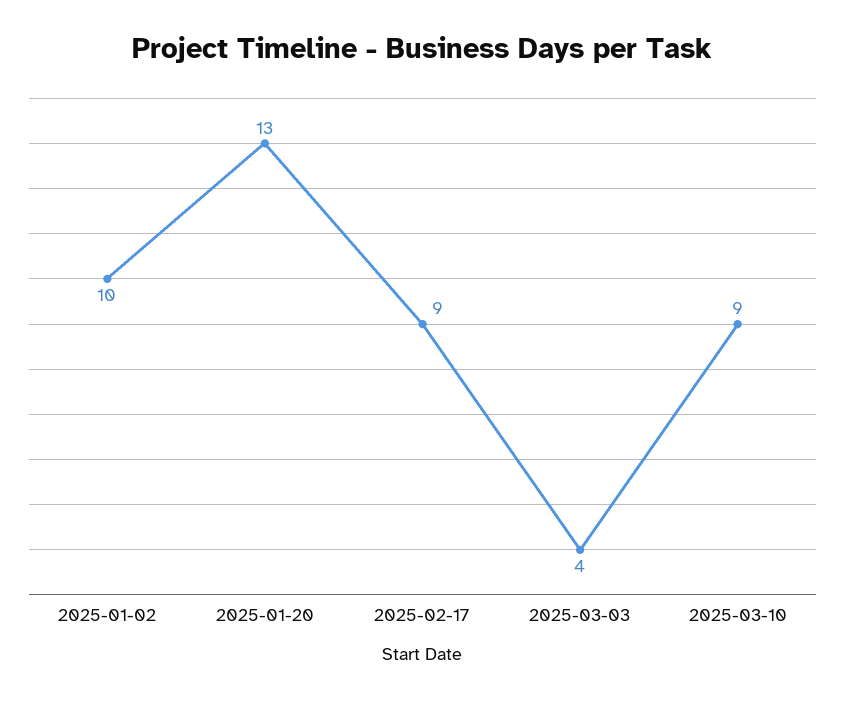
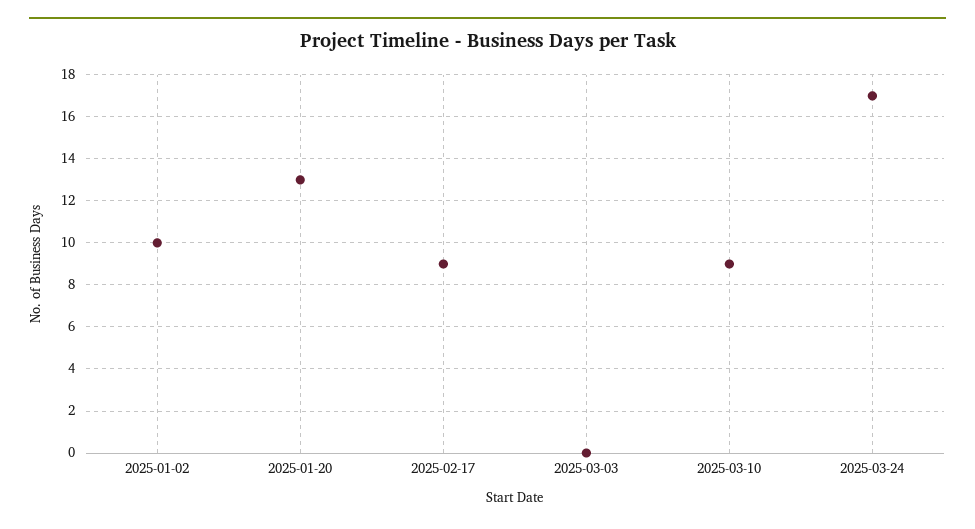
2025-03-03: 4 -> 0
2025-03-24: none -> 17

